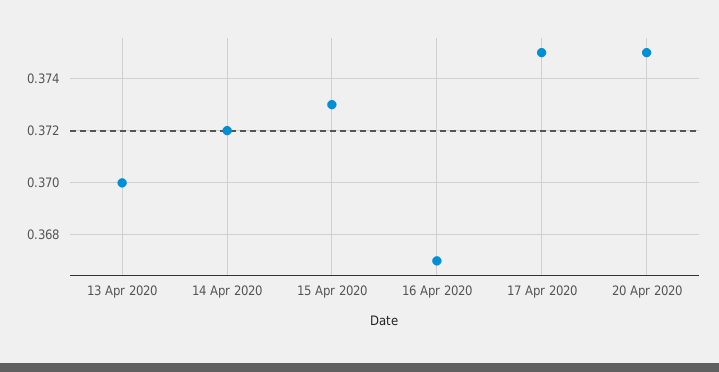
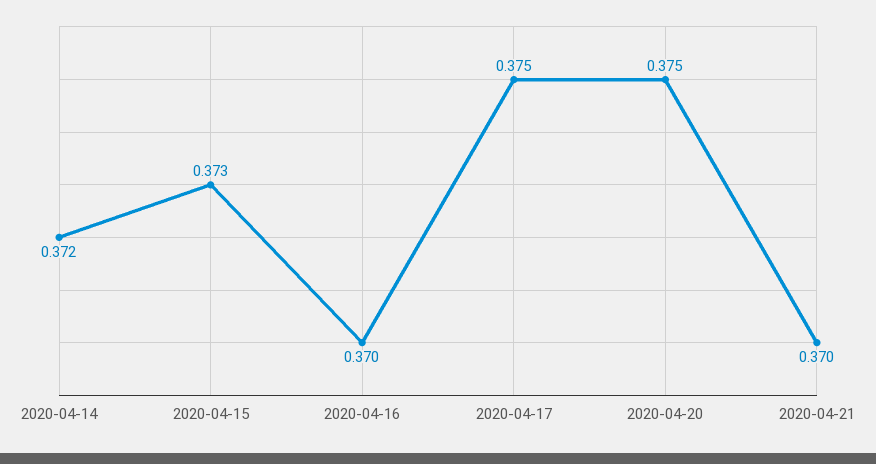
13 Apr 2020: 0.37 -> none
16 Apr 2020: 0.367 -> 0.37
2020-04-21: none -> 0.37

